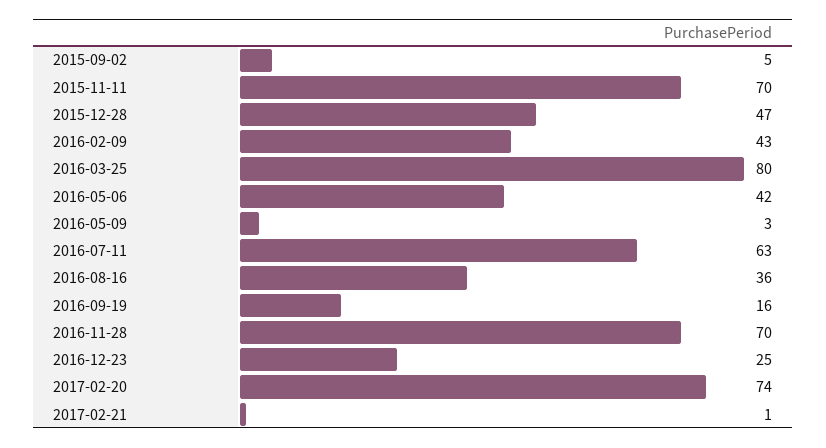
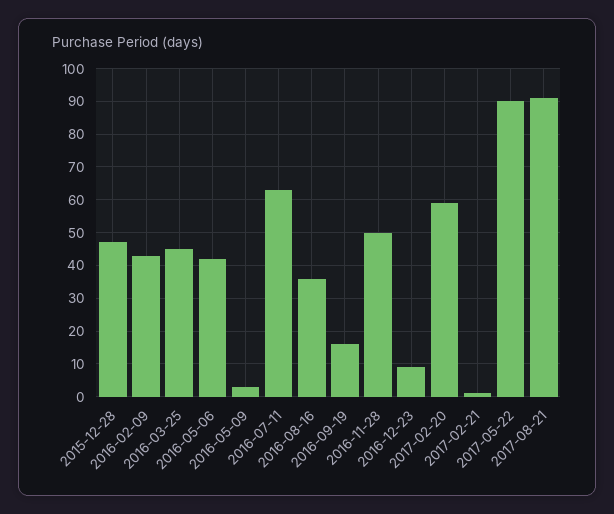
2015-09-02: 5 -> none
2015-11-11: 70 -> none
2016-03-25: 80 -> 45
2016-11-28: 70 -> 50
2016-12-23: 25 -> 10
2017-02-20: 74 -> 60
2017-05-22: none -> 90
2017-08-21: none -> 90

